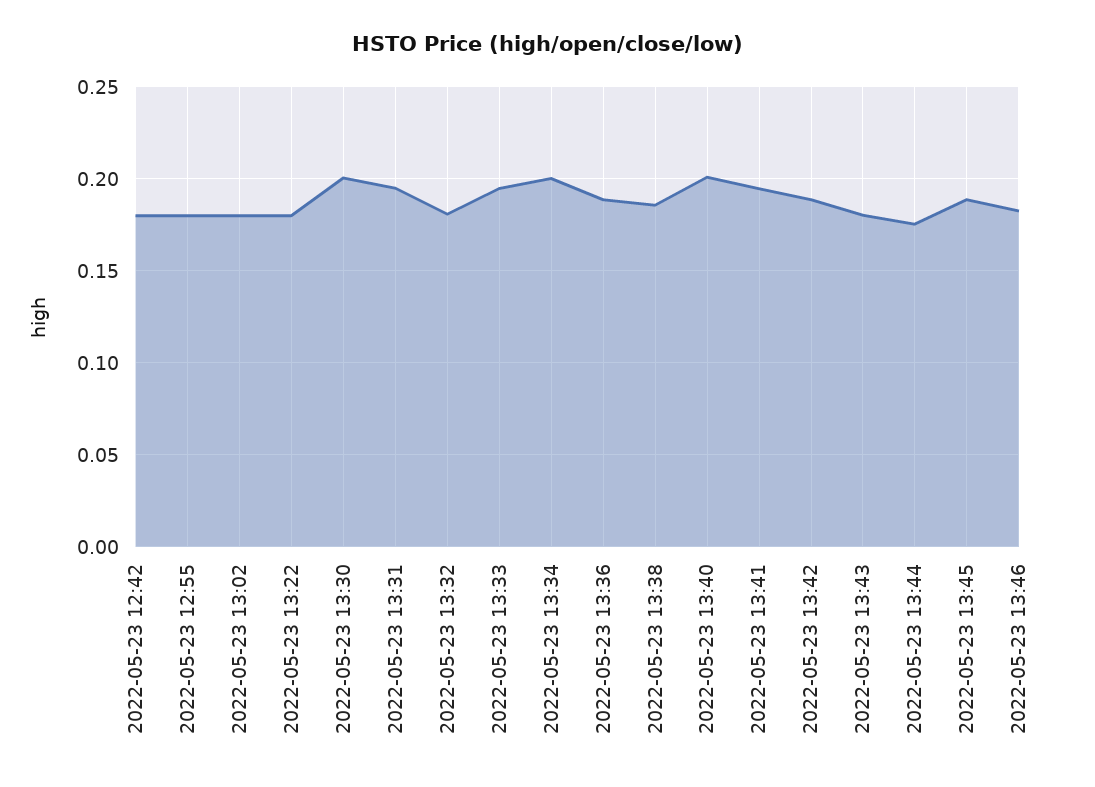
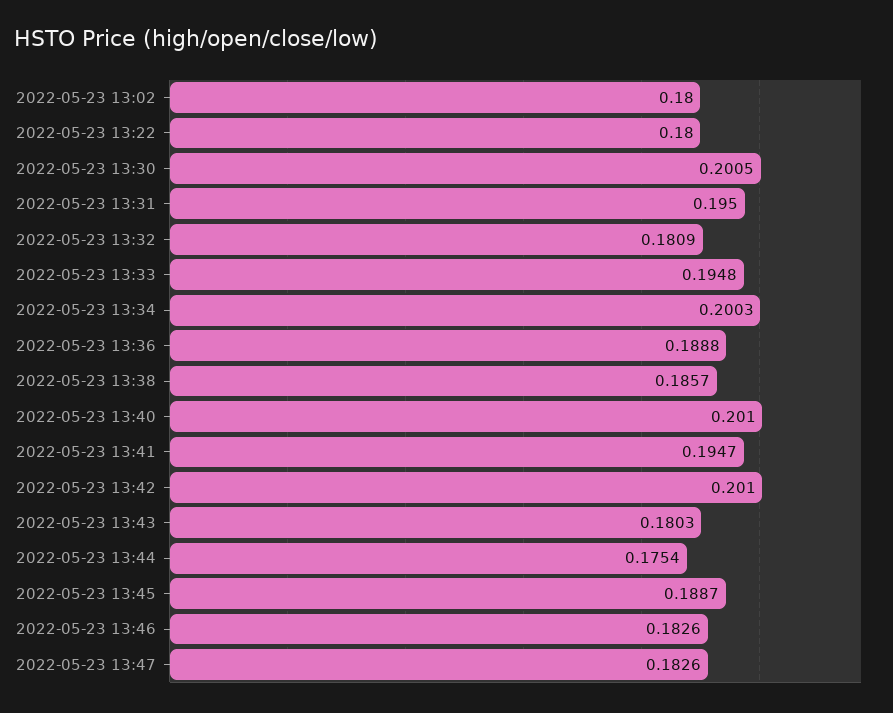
2022-05-23 12:42: 0.18 -> none
2022-05-23 12:55: 0.18 -> none
2022-05-23 13:42: 0.19 -> 0.201
2022-05-23 13:47: none -> 0.1826

